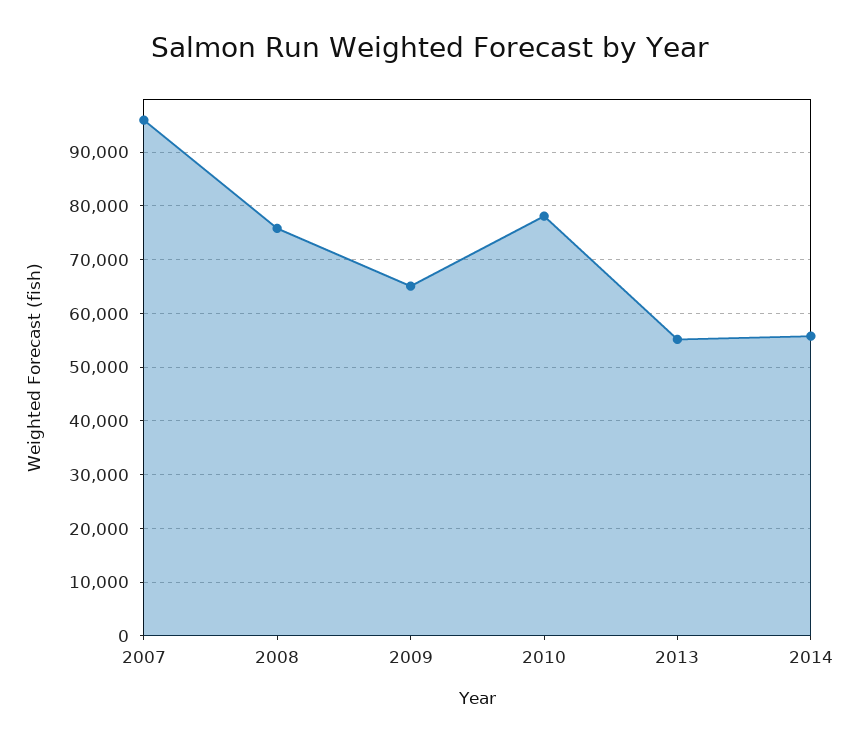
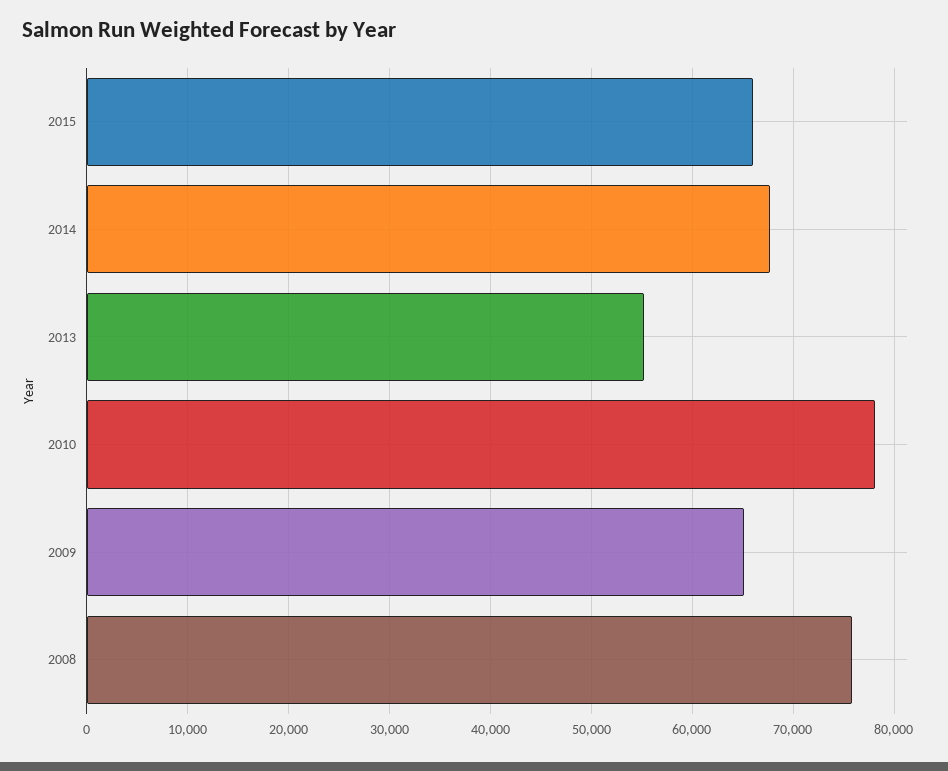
2007: 96000 -> none
2014: 56000 -> 68000
2015: none -> 66000

